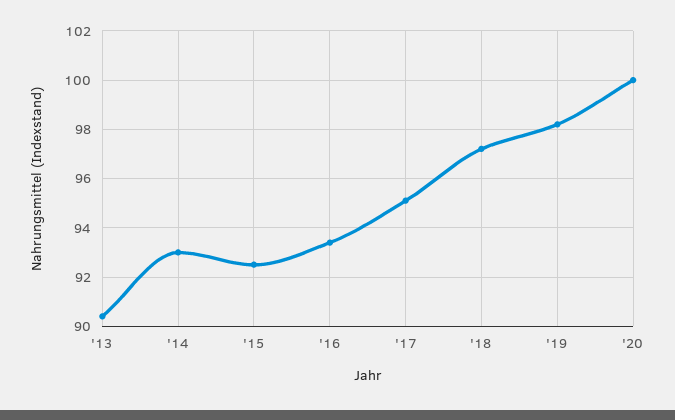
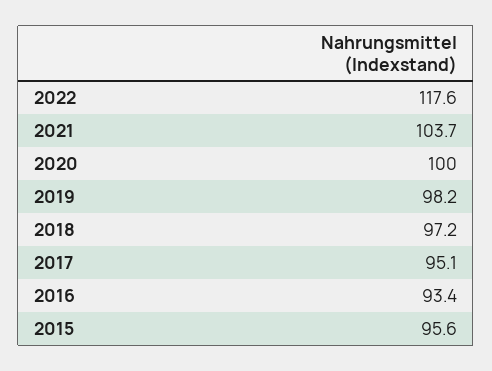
'13: 90.5 -> none
'14: 93 -> none
'15: 92.5 -> 95.6
2022: none -> 117.6
2021: none -> 103.7

